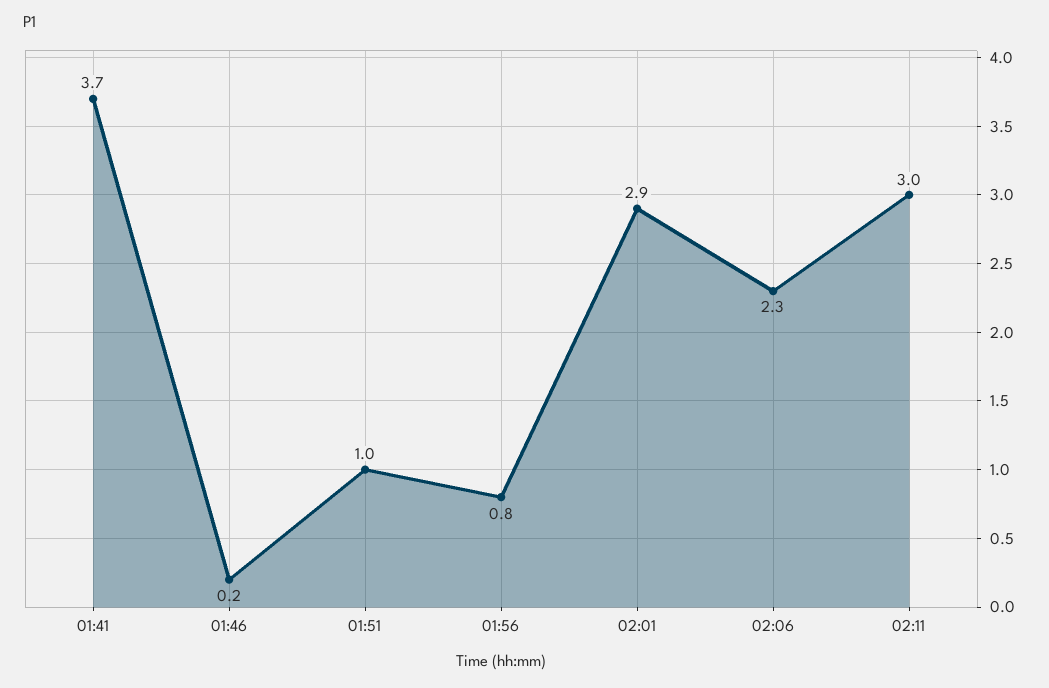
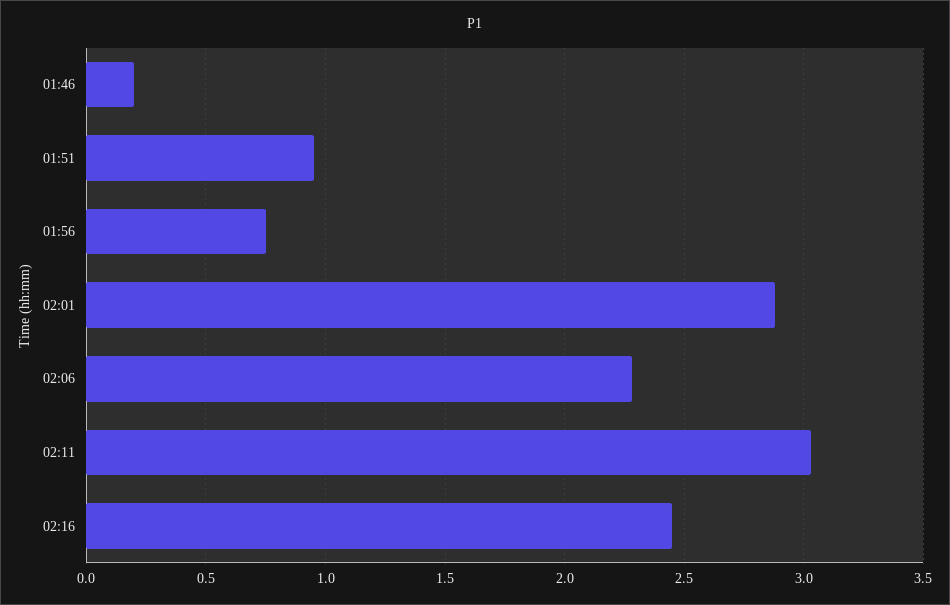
01:41: 3.7 -> none
02:16: none -> 2.45

